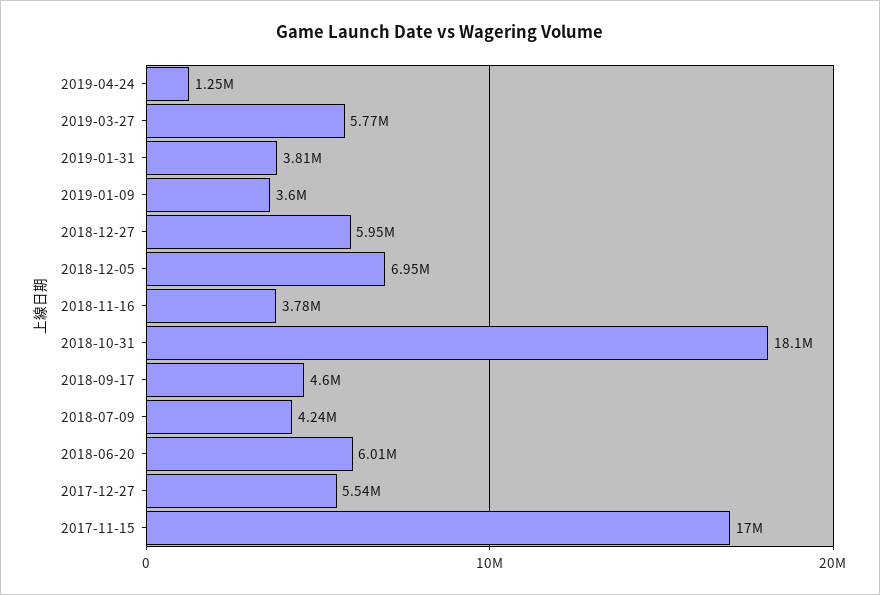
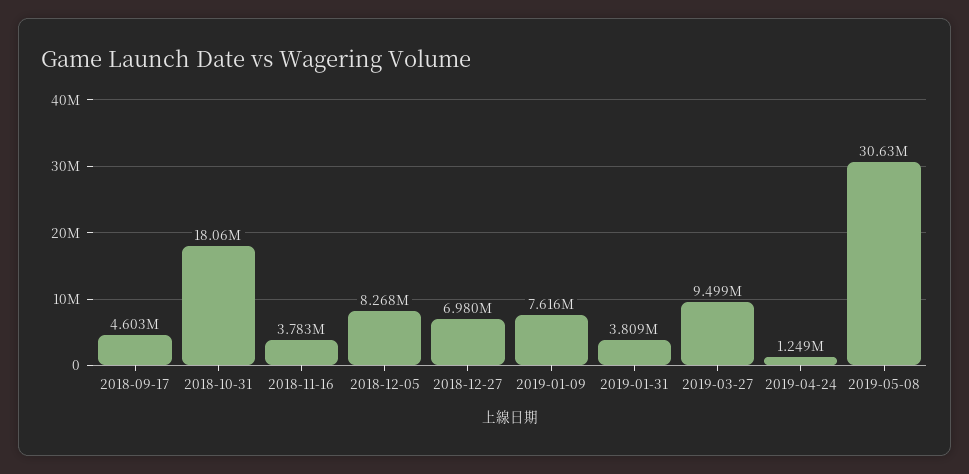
2019-03-27: 5770000 -> 9499000
2019-01-09: 3600000 -> 7616000
2018-12-27: 5950000 -> 6980000
2018-12-05: 6950000 -> 8268000
2018-07-09: 4240000 -> none
2018-06-20: 6010000 -> none
2017-12-27: 5540000 -> none
2017-11-15: 17000000 -> none
2019-05-08: none -> 30630000

